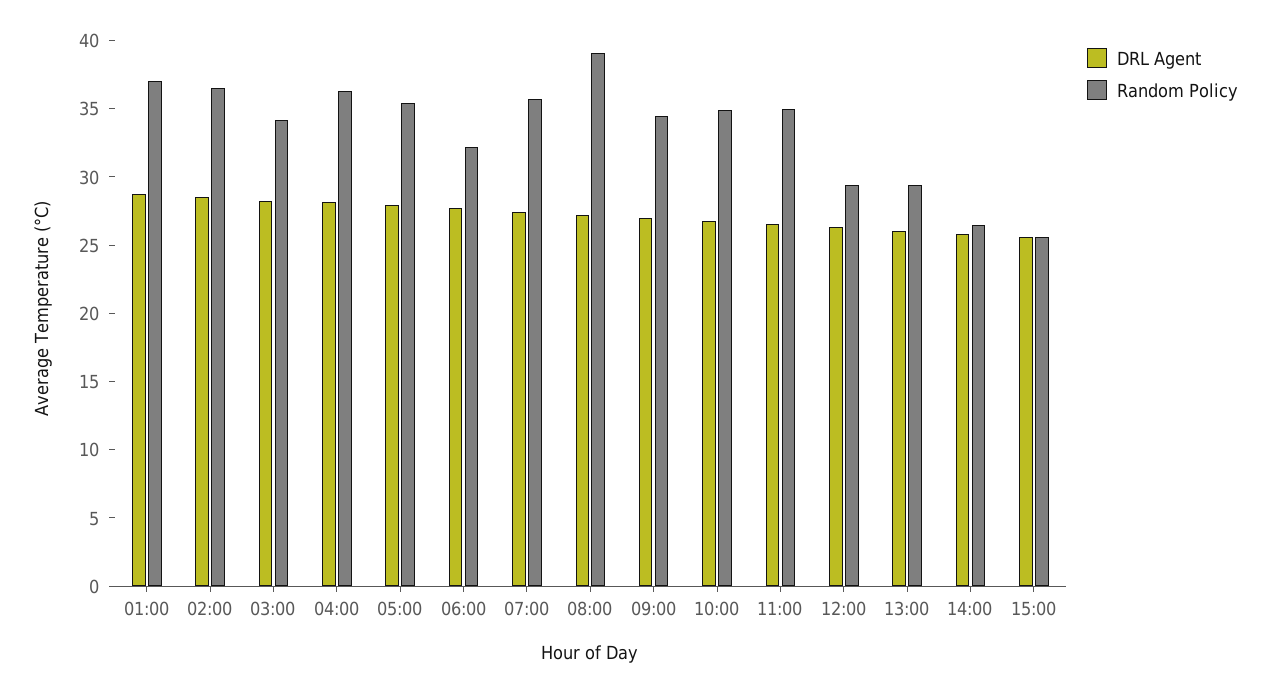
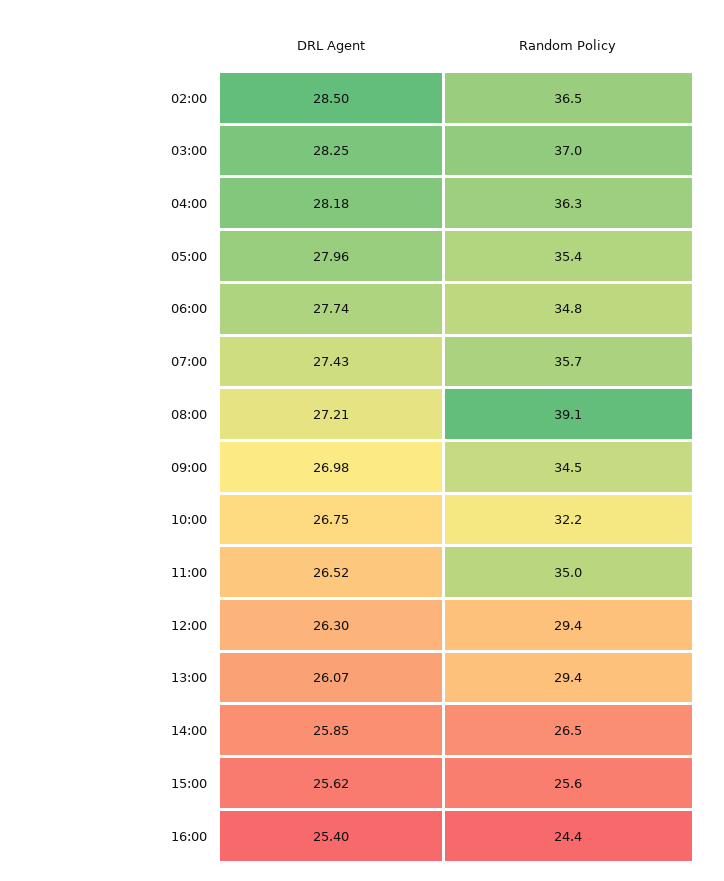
DRL Agent, 01:00: 29 -> none
Random Policy, 01:00: 37 -> none
Random Policy, 03:00: 34 -> 37
Random Policy, 06:00: 32 -> 34.8
Random Policy, 10:00: 35 -> 32.2
DRL Agent, 16:00: none -> 25.4
Random Policy, 16:00: none -> 24.4

